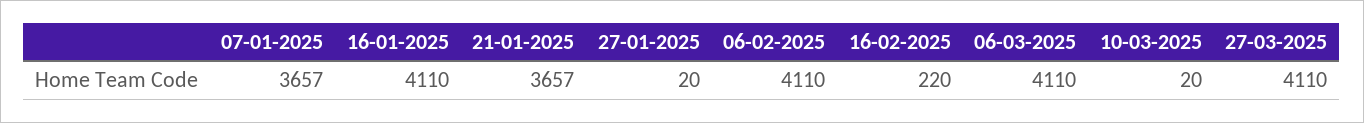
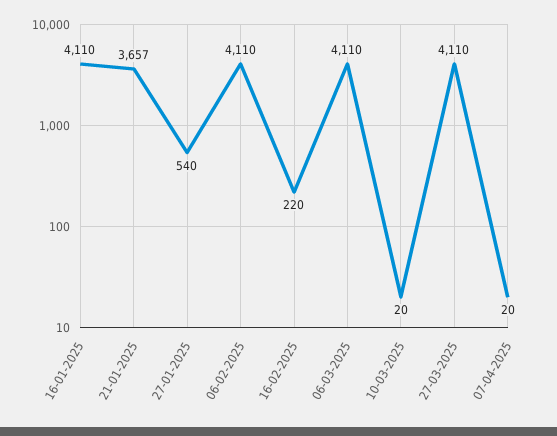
07-01-2025: 3657 -> none
27-01-2025: 20 -> 540
07-04-2025: none -> 20

